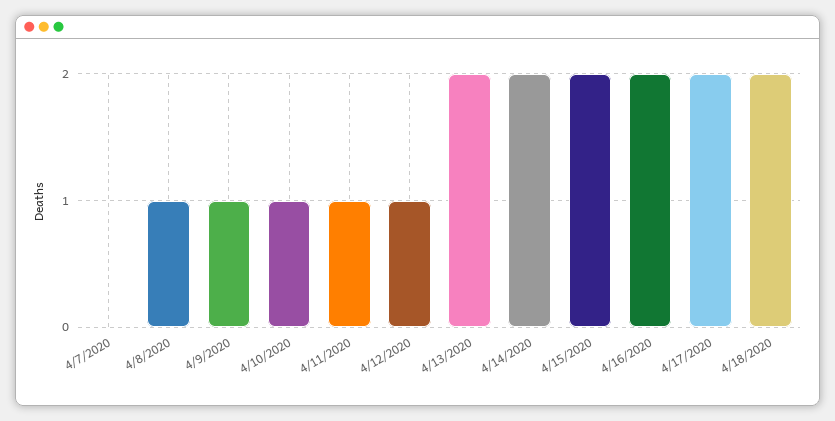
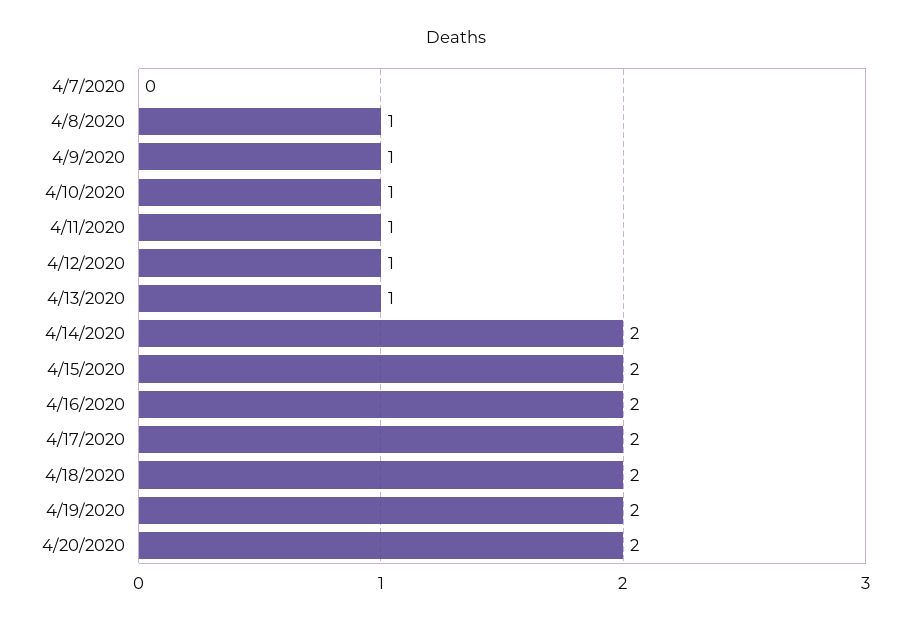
4/13/2020: 2 -> 1
4/19/2020: none -> 2
4/20/2020: none -> 2

